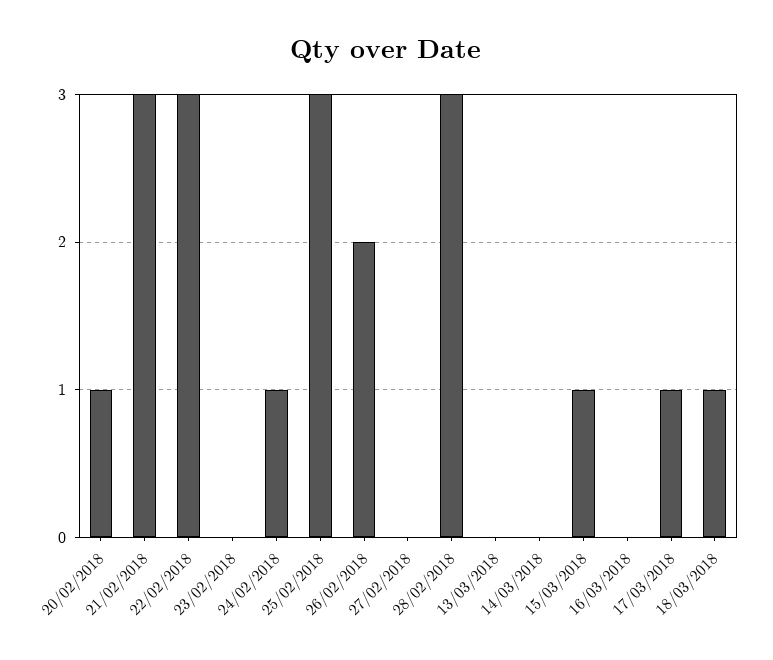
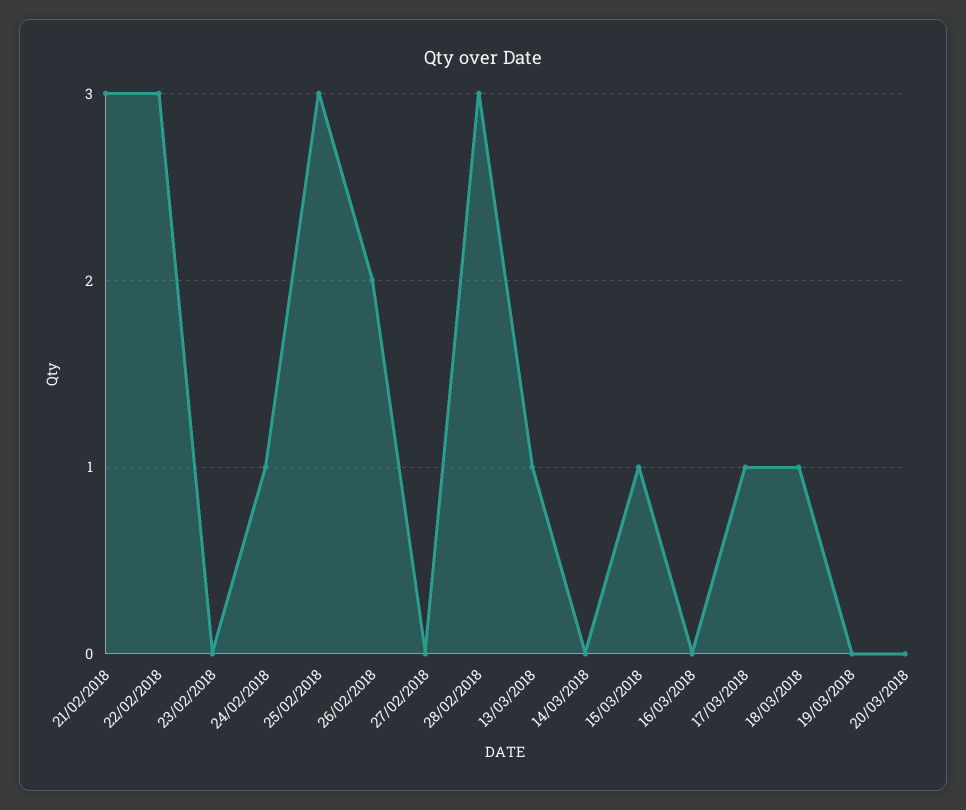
20/02/2018: 1 -> none
13/03/2018: 0 -> 1
19/03/2018: none -> 0
20/03/2018: none -> 0

